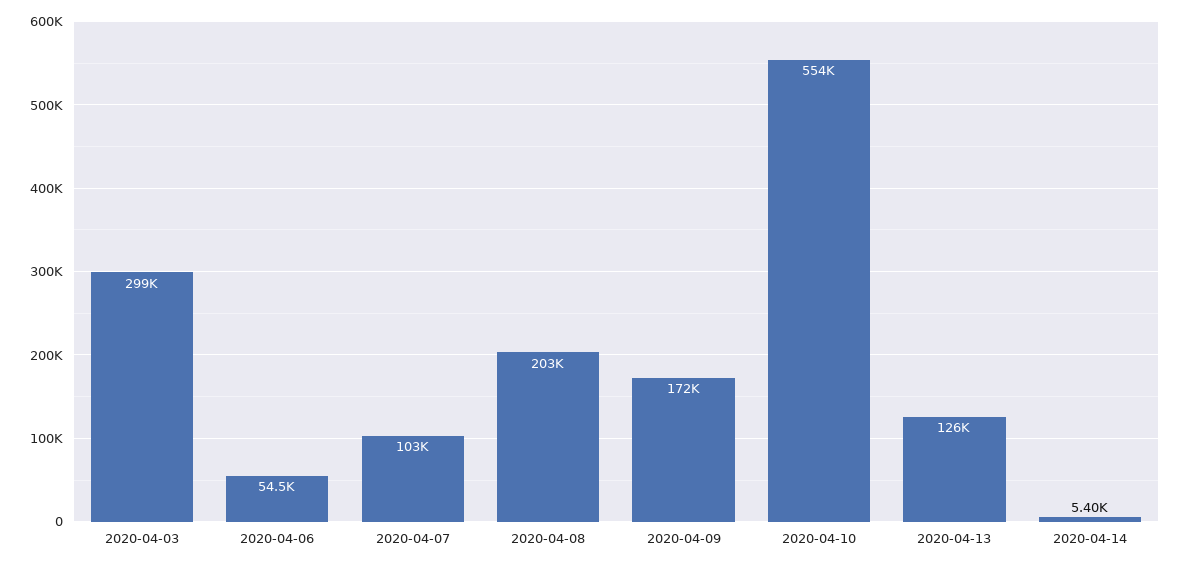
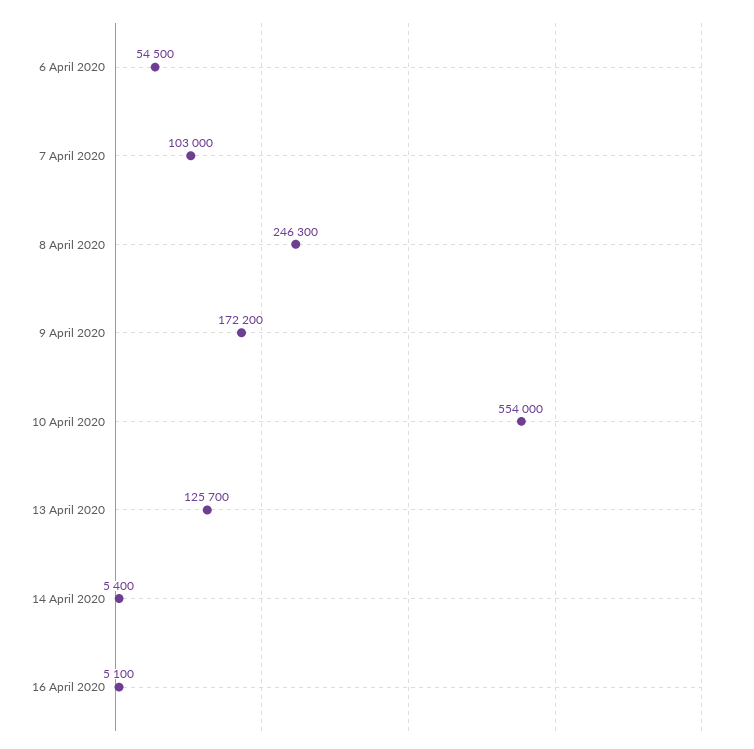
2020-04-03: 299000 -> none
2020-04-08: 203000 -> 246300
16 April 2020: none -> 5100

